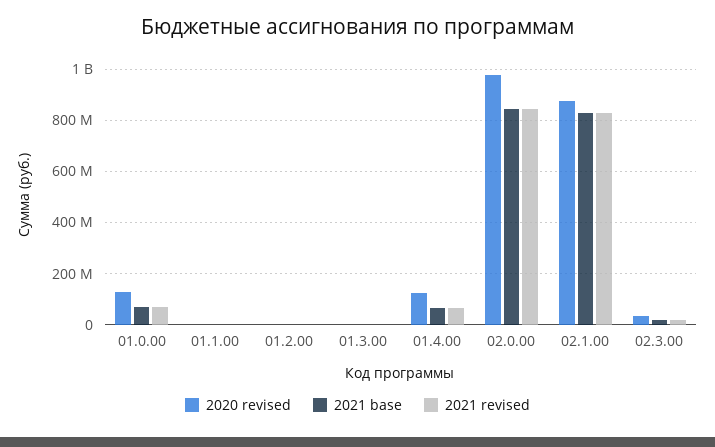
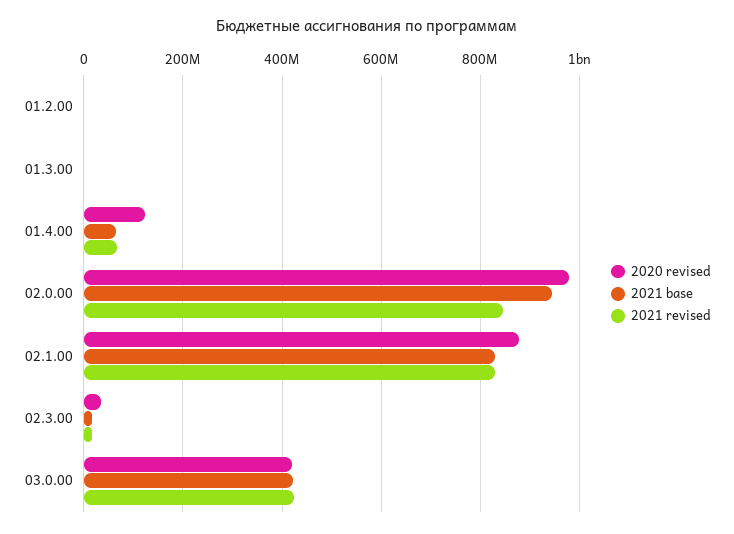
2020 revised, 01.0.00: 125000000 -> none
2021 base, 01.0.00: 75000000 -> none
2021 revised, 01.0.00: 75000000 -> none
2020 revised, 01.1.00: 0 -> none
2021 base, 01.1.00: 0 -> none
2021 revised, 01.1.00: 0 -> none
2021 base, 02.0.00: 850000000 -> 940000000
2020 revised, 03.0.00: none -> 420000000
2021 base, 03.0.00: none -> 420000000
2021 revised, 03.0.00: none -> 420000000

